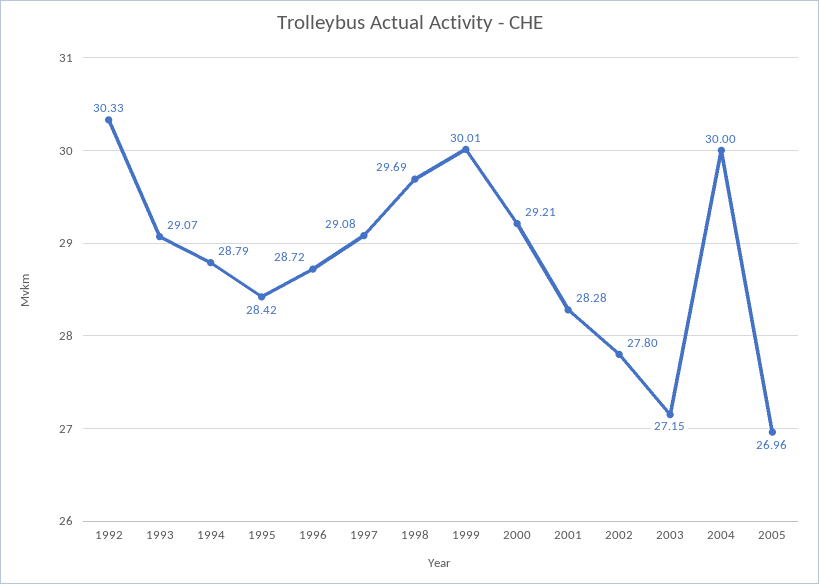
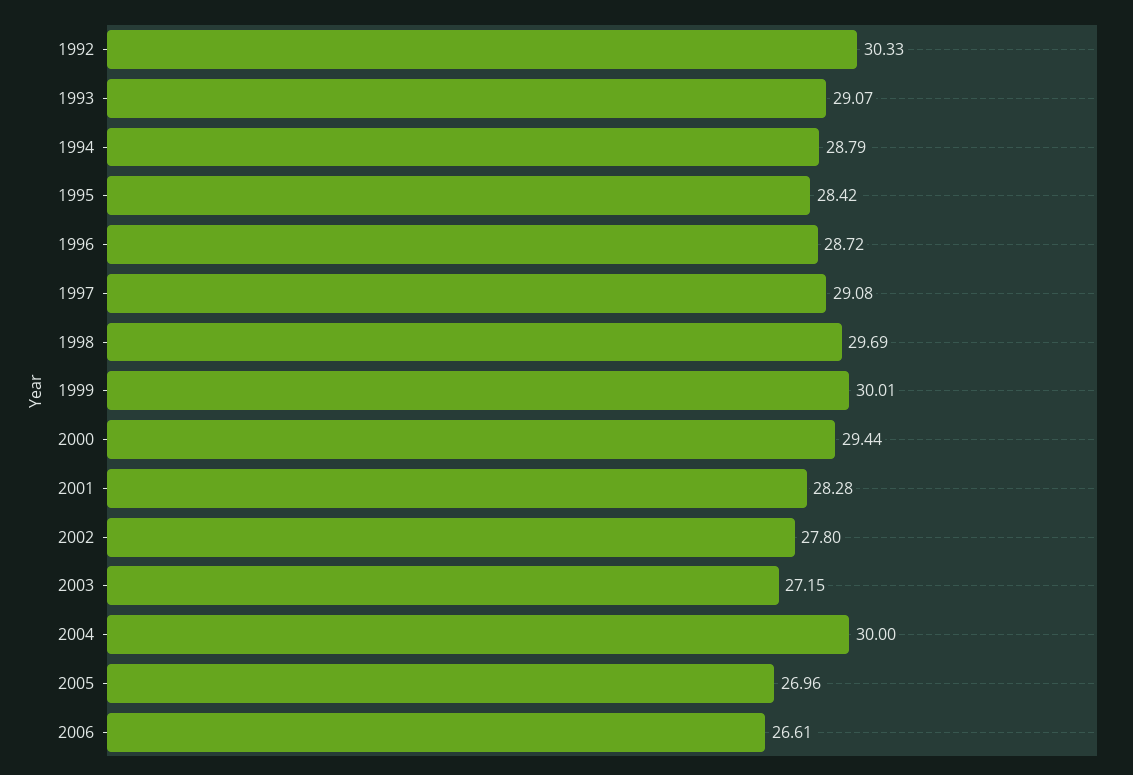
2000: 29.21 -> 29.44
2006: none -> 26.61

